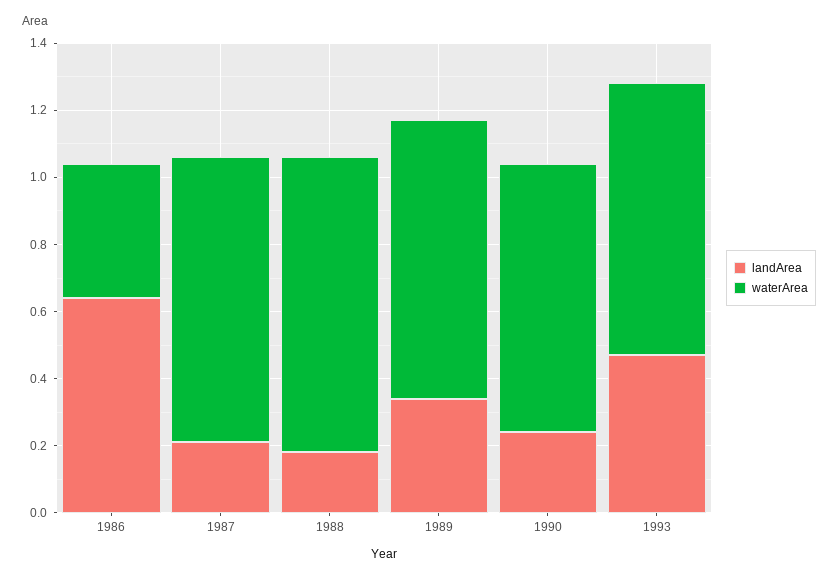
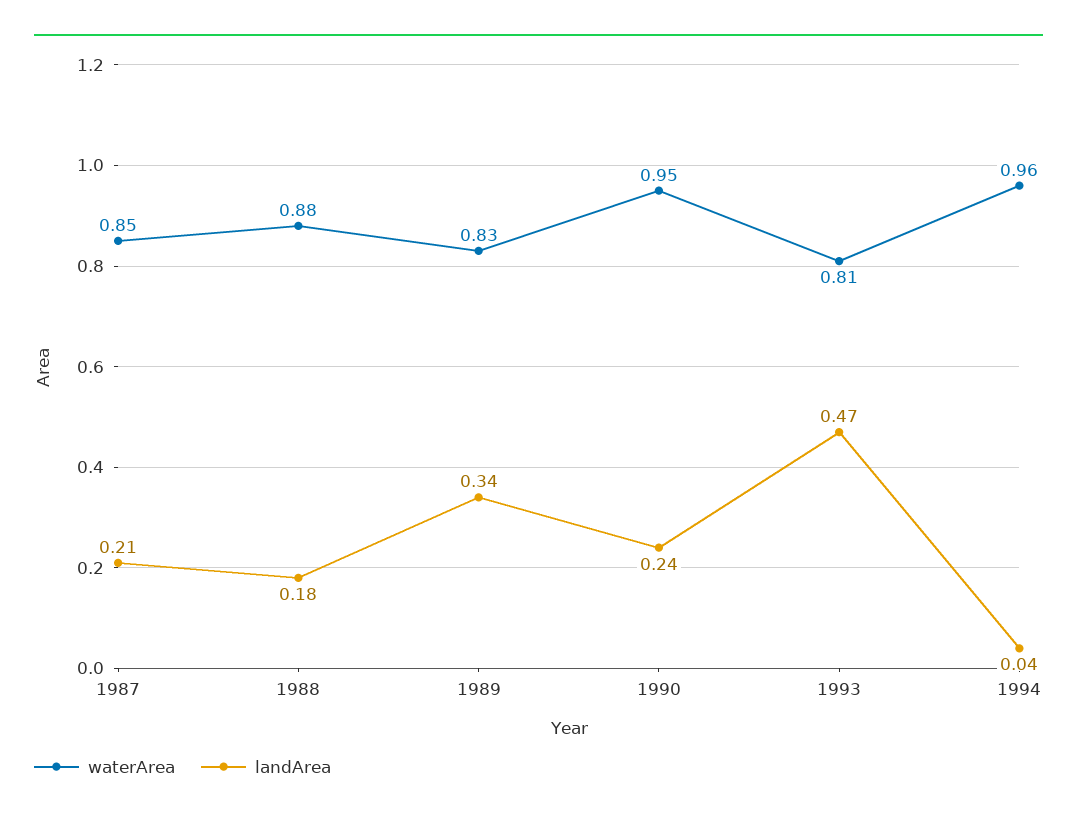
landArea, 1986: 0.65 -> none
waterArea, 1986: 0.4 -> none
waterArea, 1990: 0.8 -> 0.95
waterArea, 1994: none -> 0.96
landArea, 1994: none -> 0.04

